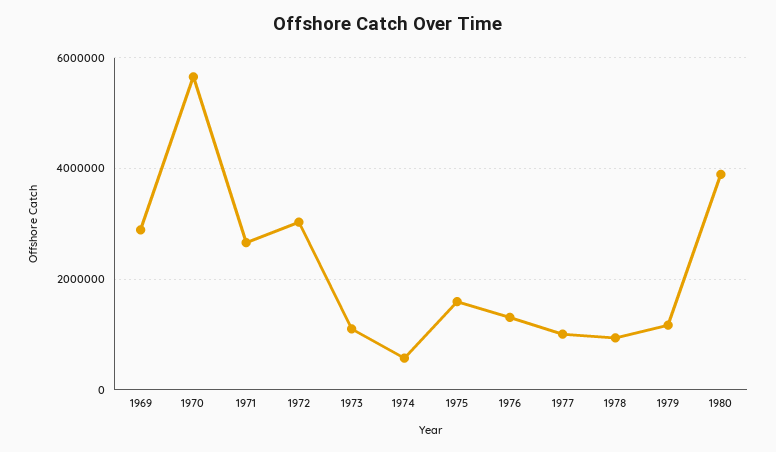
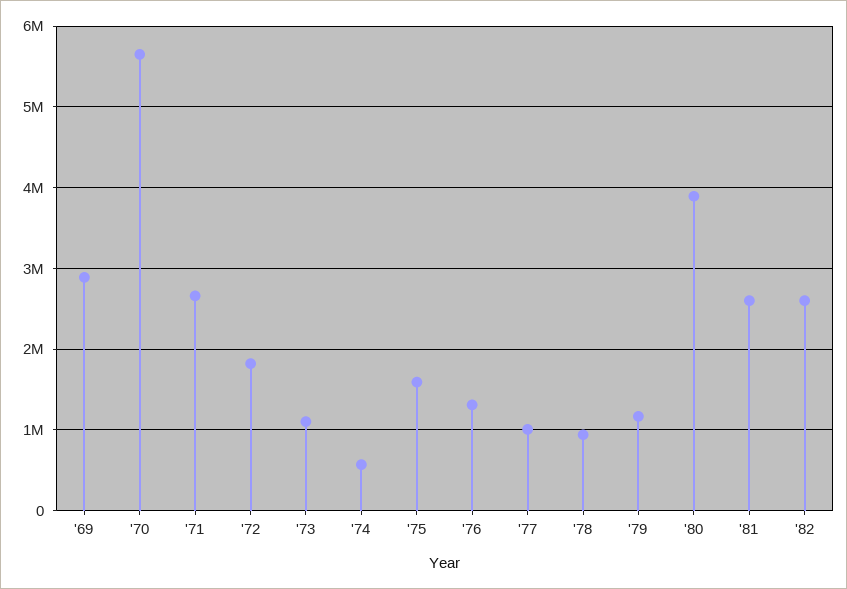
1972: 3000000 -> 1800000
'81: none -> 2600000
'82: none -> 2600000

